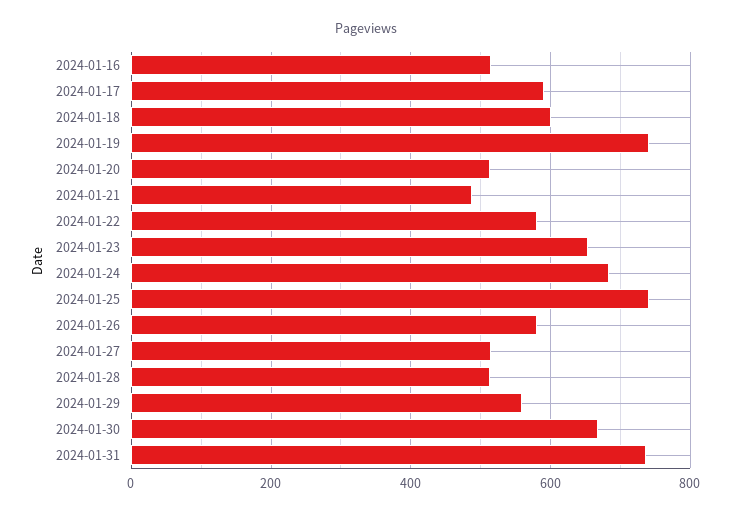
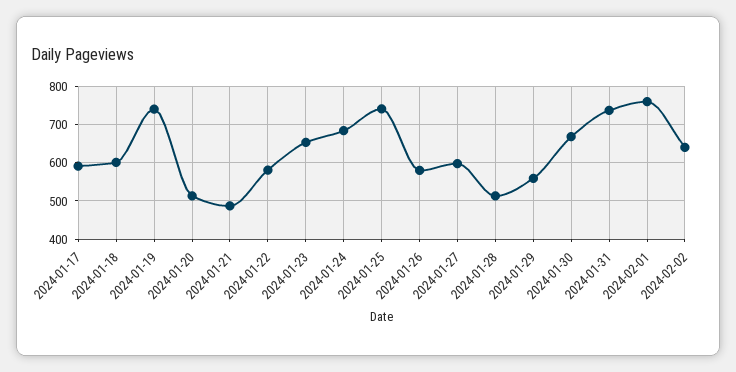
2024-01-16: 520 -> none
2024-01-27: 520 -> 600
2024-02-01: none -> 760
2024-02-02: none -> 640

